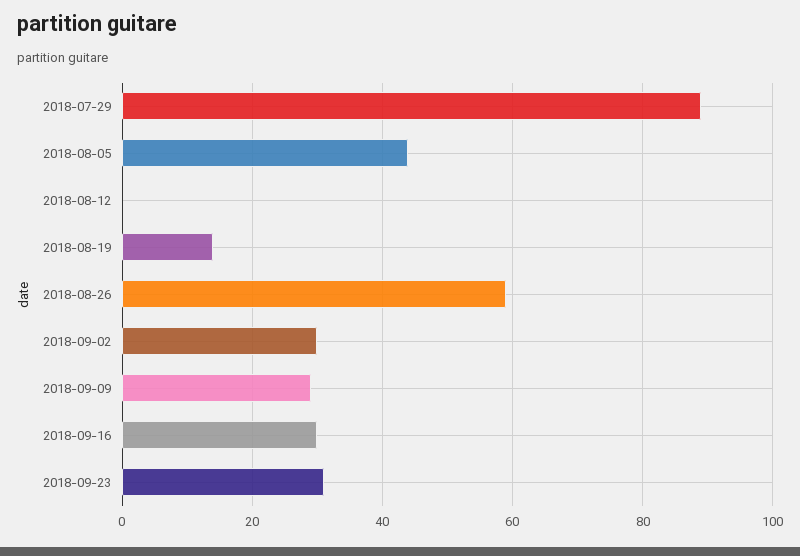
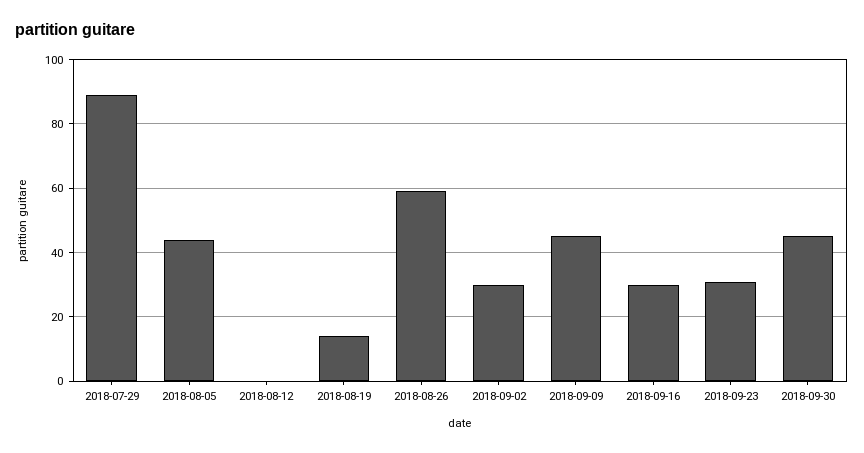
2018-09-09: 30 -> 45
2018-09-30: none -> 45

